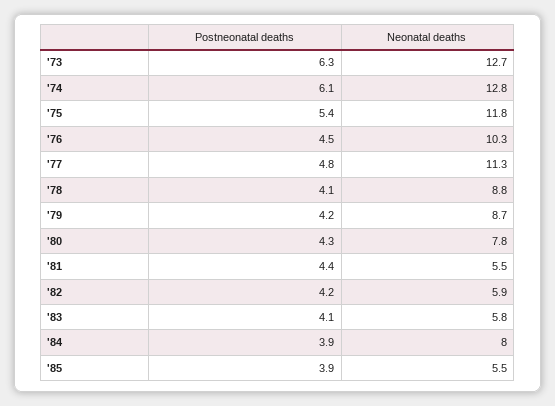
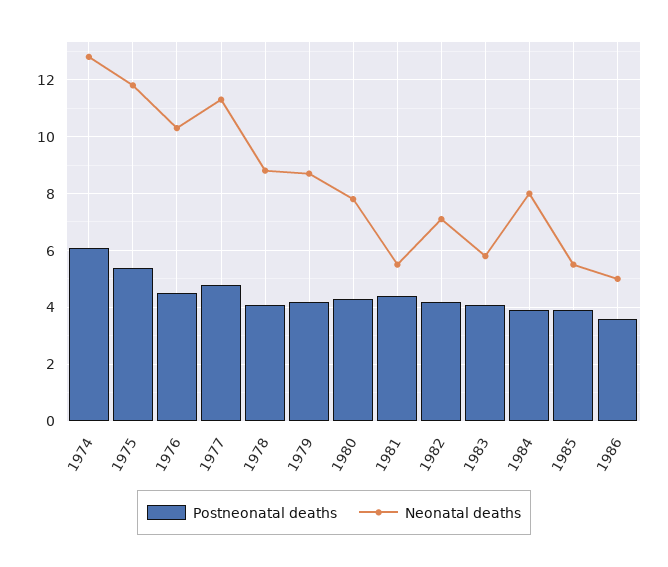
Postneonatal deaths, '73: 6.3 -> none
Neonatal deaths, '73: 12.7 -> none
Neonatal deaths, '82: 5.9 -> 7
Postneonatal deaths, 1986: none -> 3.5
Neonatal deaths, 1986: none -> 5

